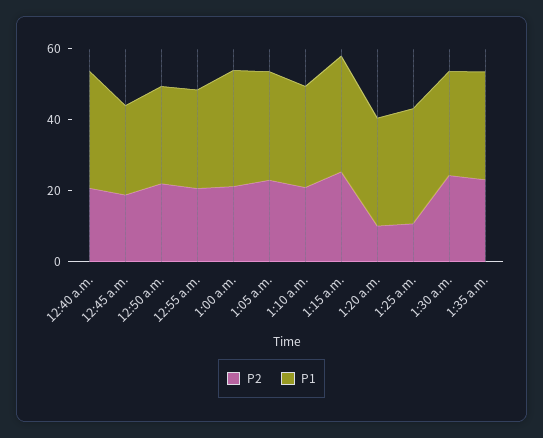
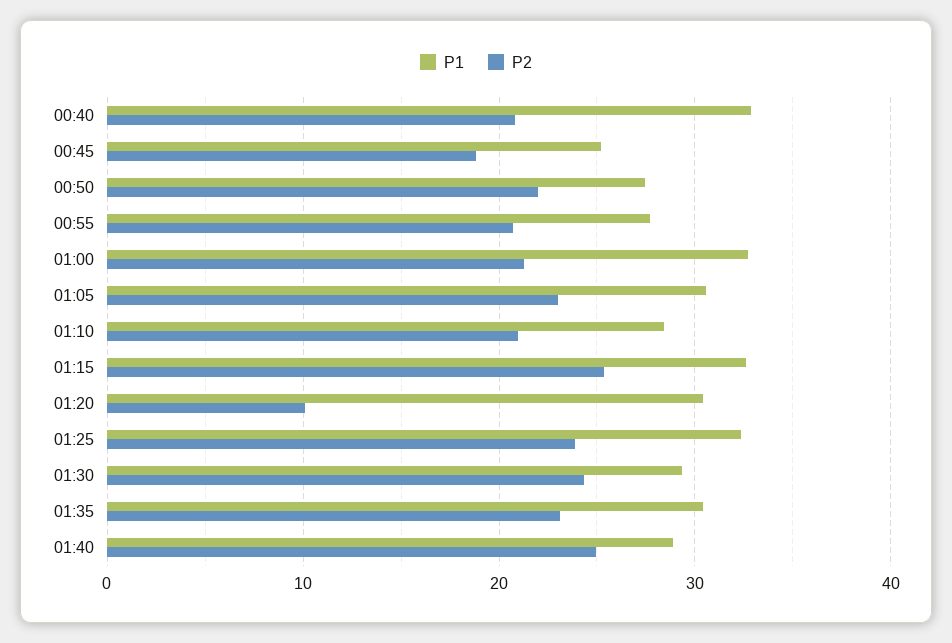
P2, 1:25 a.m.: 10 -> 24
P1, 01:40: none -> 29
P2, 01:40: none -> 25

